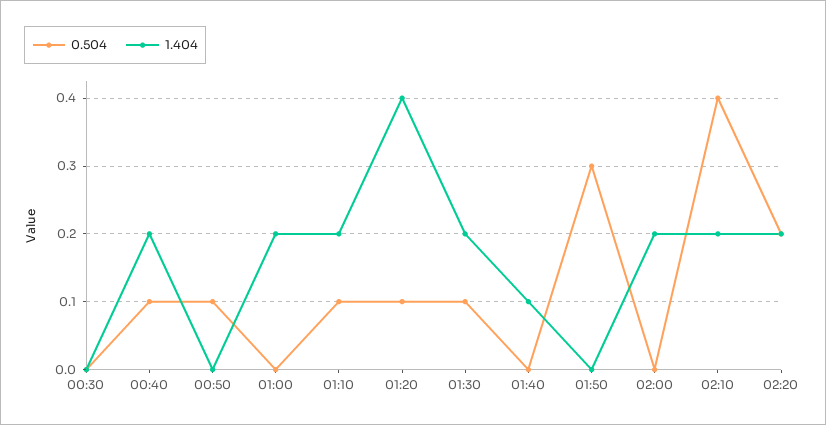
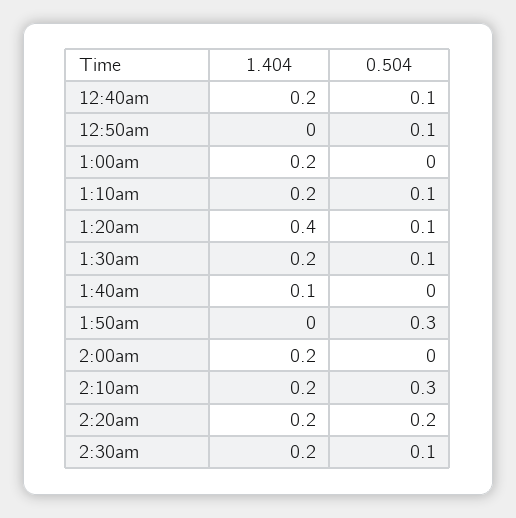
0.504, 00:30: 0 -> none
1.404, 00:30: 0 -> none
0.504, 02:10: 0.4 -> 0.3
1.404, 2:30am: none -> 0.2
0.504, 2:30am: none -> 0.1

